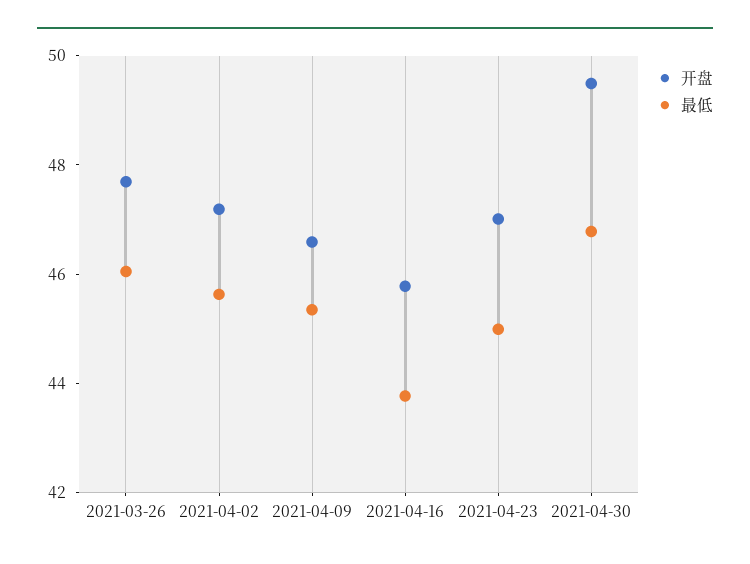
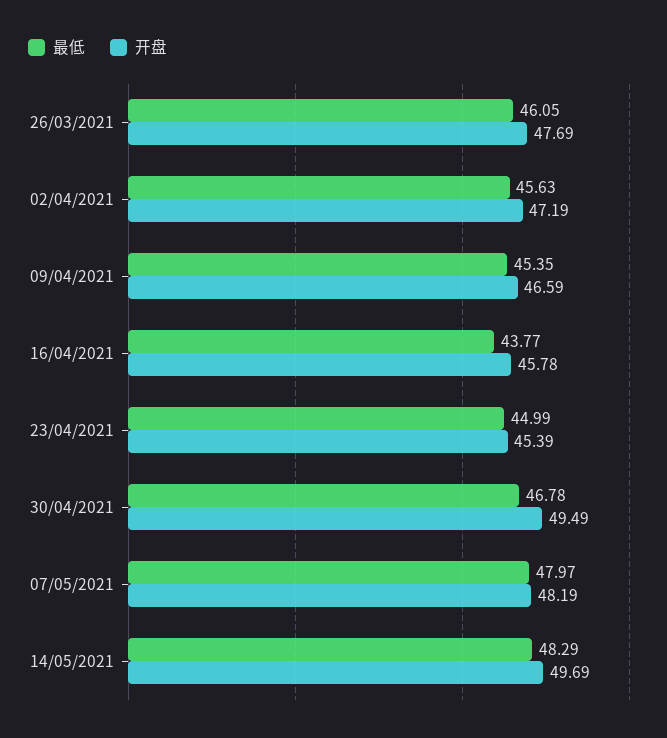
开盘, 2021-04-23: 47 -> 45.39
最低, 07/05/2021: none -> 47.97
开盘, 07/05/2021: none -> 48.19
最低, 14/05/2021: none -> 48.29
开盘, 14/05/2021: none -> 49.69

